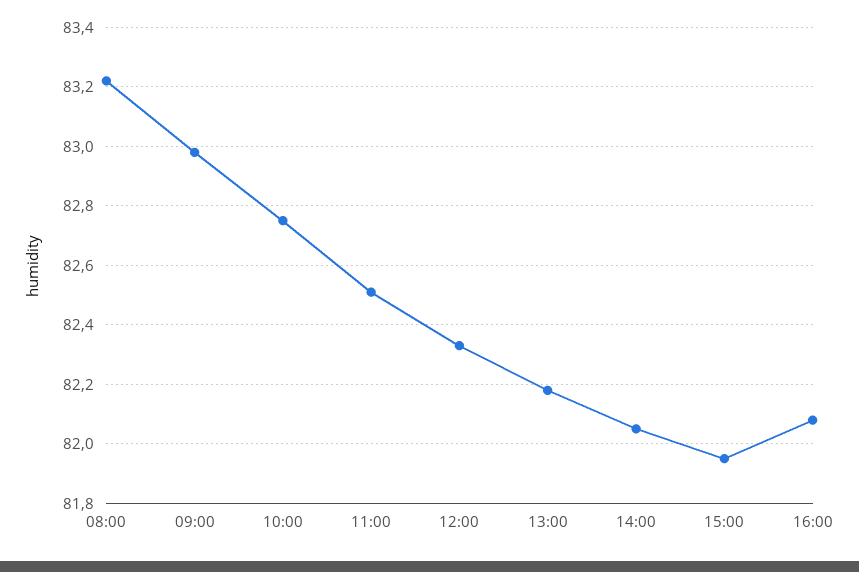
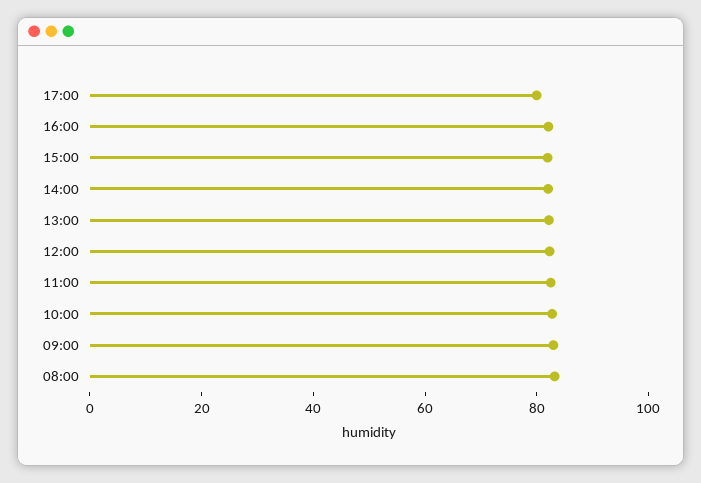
17:00: none -> 80

